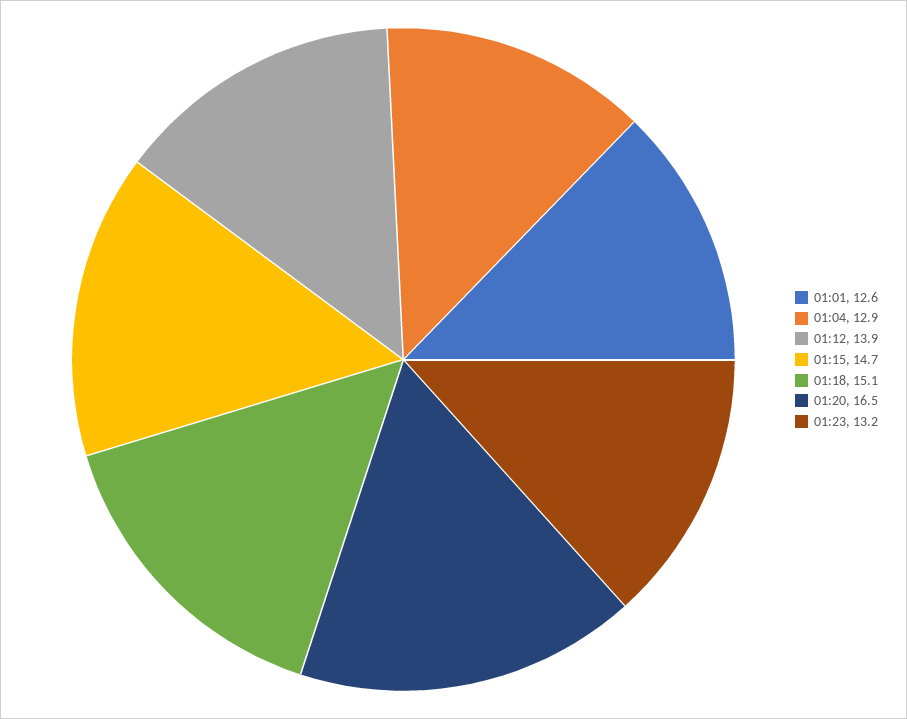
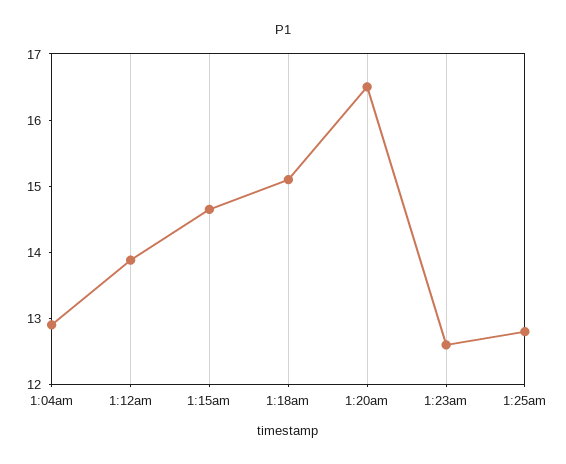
01:01: 12.6 -> none
01:23: 13.2 -> 12.6
1:25am: none -> 12.8

